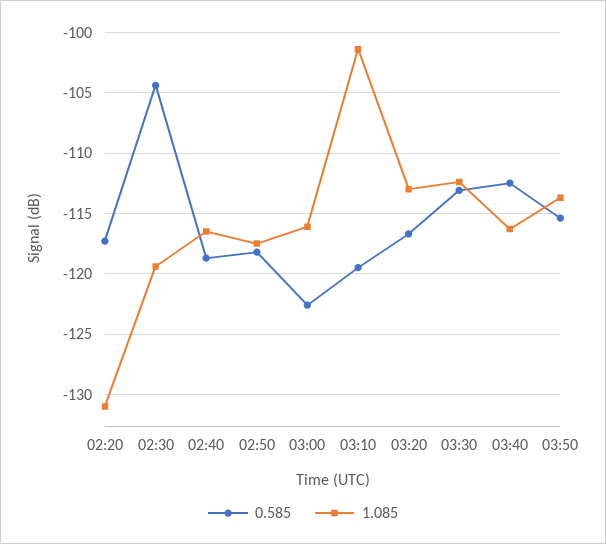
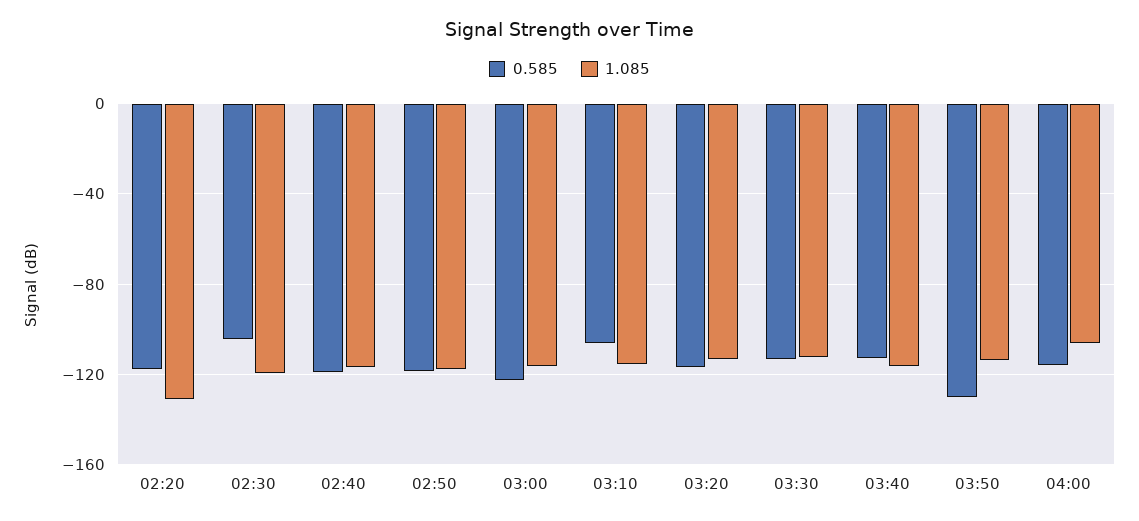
0.585, 03:10: -119.5 -> -105
1.085, 03:10: -101.5 -> -115
0.585, 03:50: -115.5 -> -130
0.585, 04:00: none -> -115
1.085, 04:00: none -> -105

